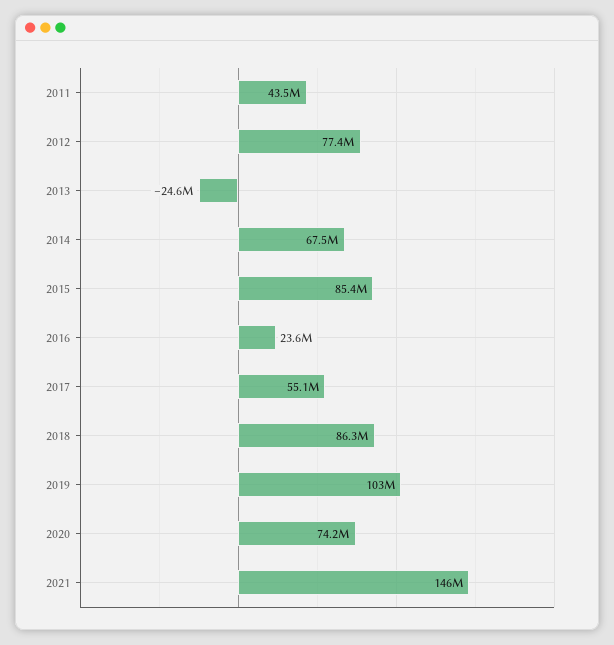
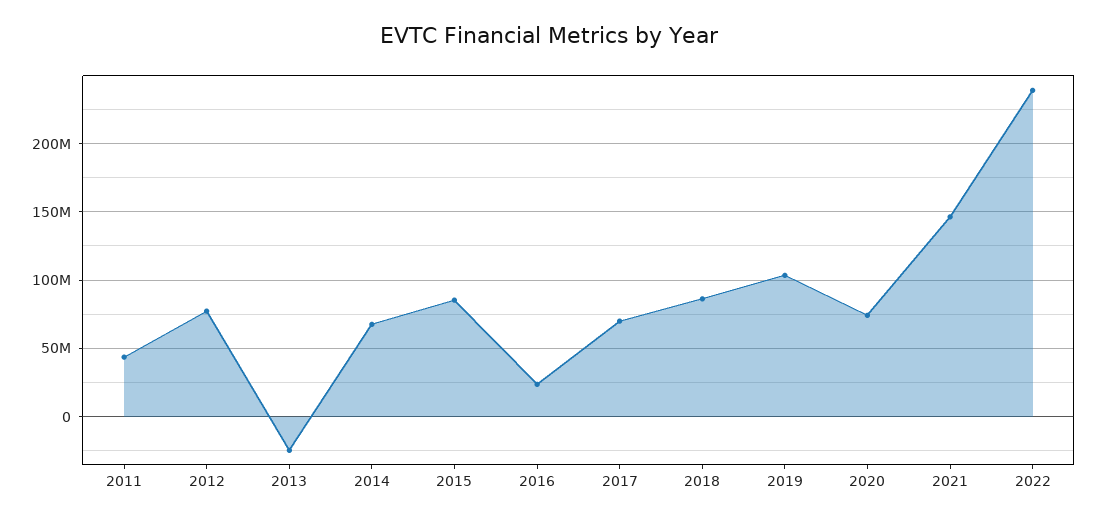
2017: 55100000 -> 70000000
2022: none -> 240000000

